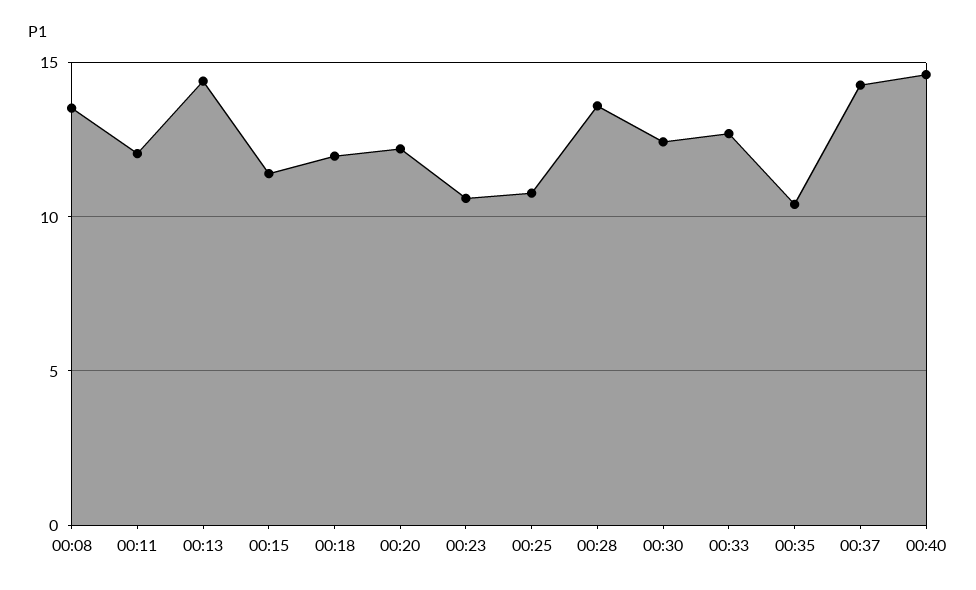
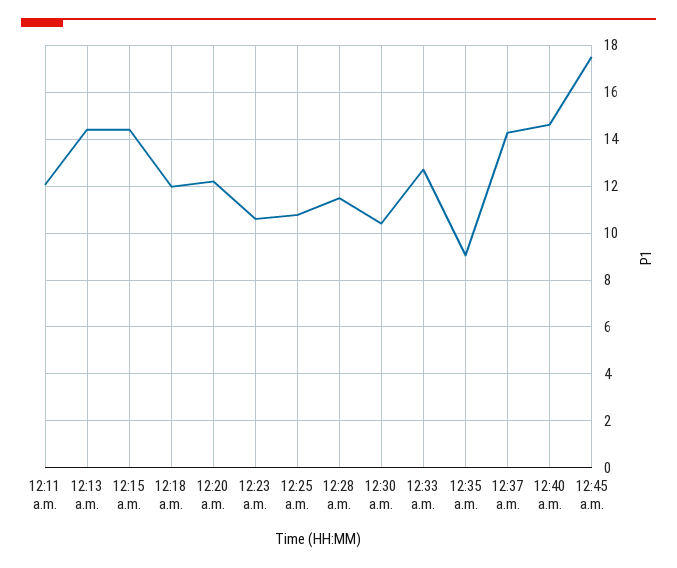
00:08: 13.5 -> none
00:15: 11.5 -> 14.5
00:28: 13.5 -> 11.5
00:30: 12.5 -> 10.5
00:35: 10.5 -> 9
12:45 a.m.: none -> 17.5

